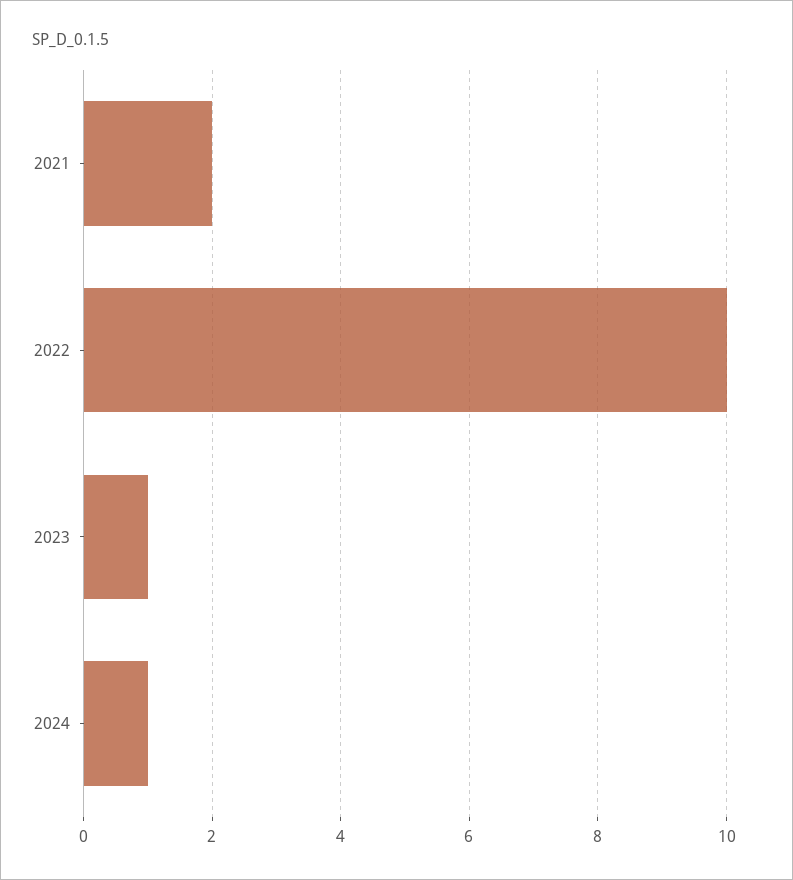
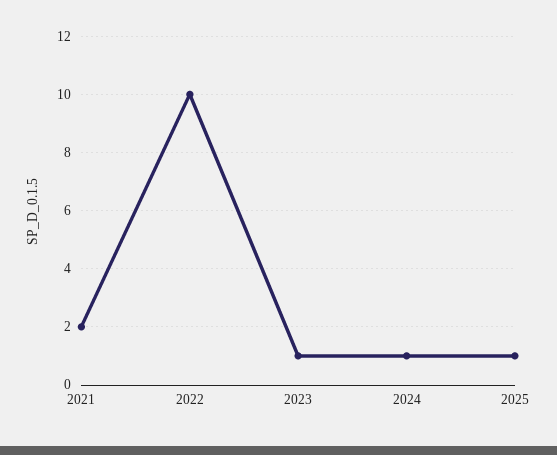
2025: none -> 1

